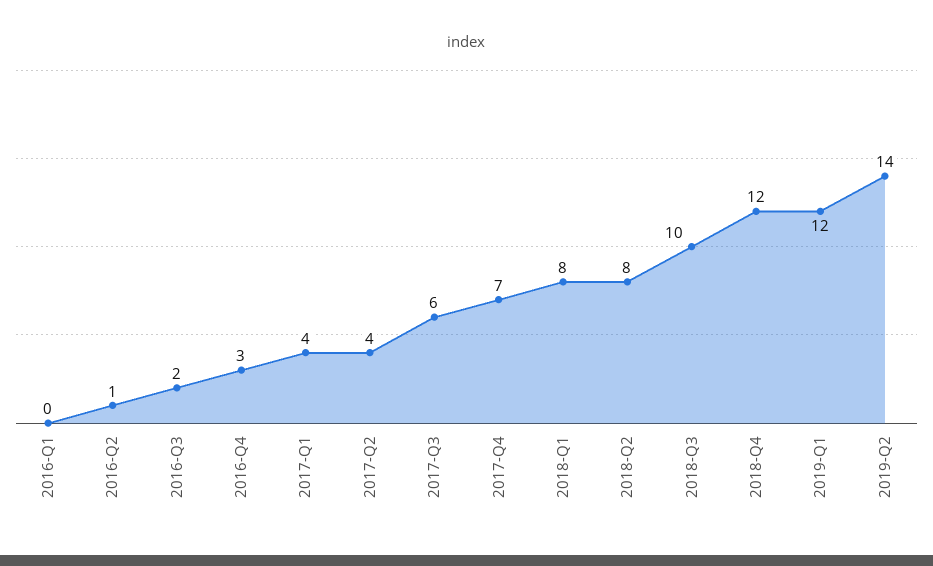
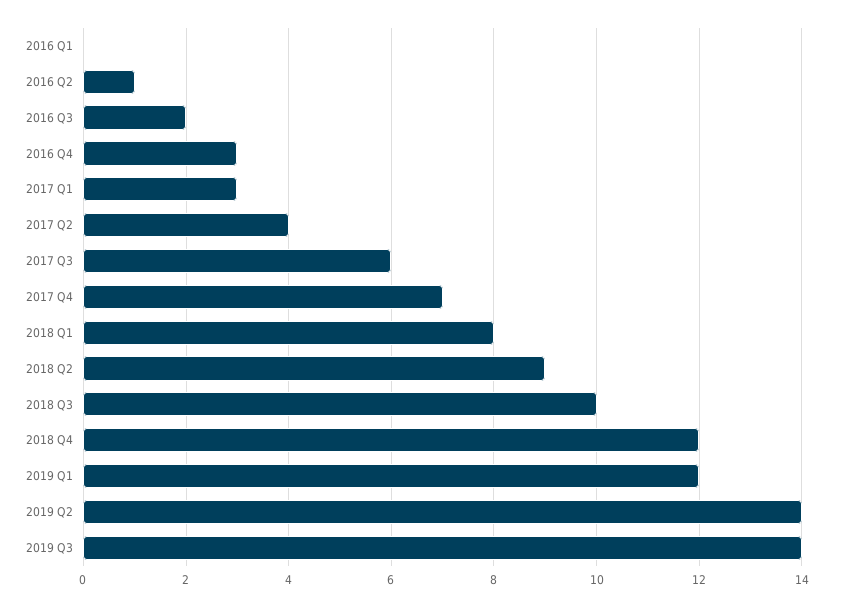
2017-Q1: 4 -> 3
2018-Q2: 8 -> 9
2019 Q3: none -> 14

